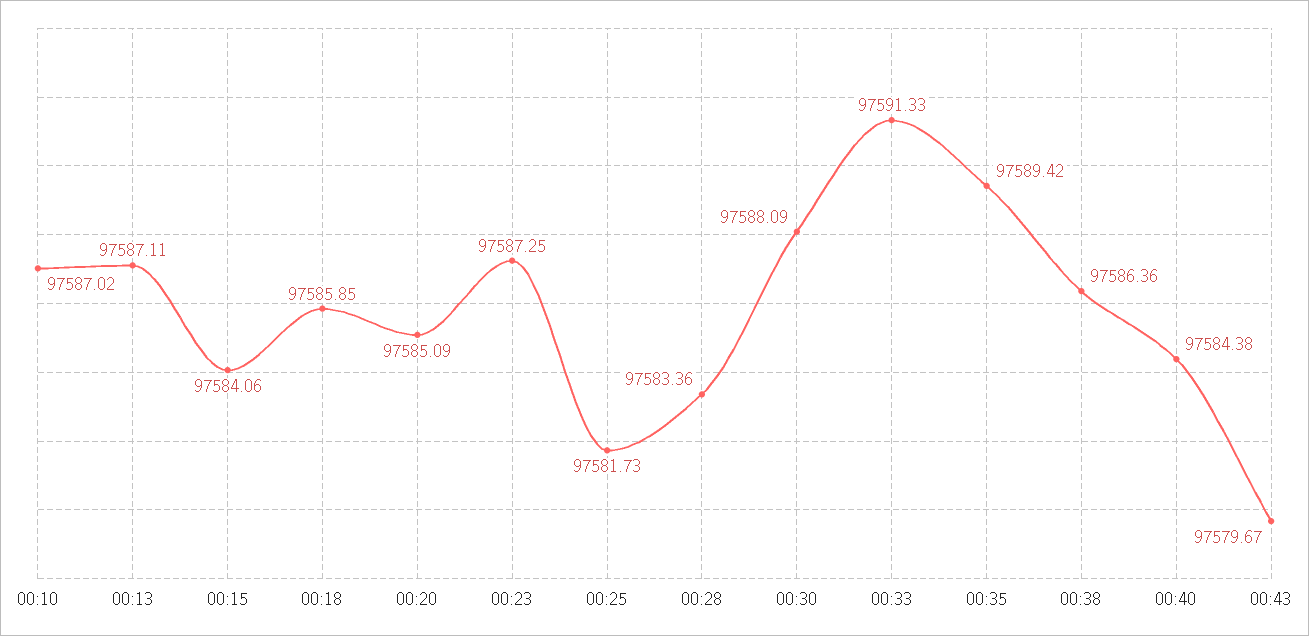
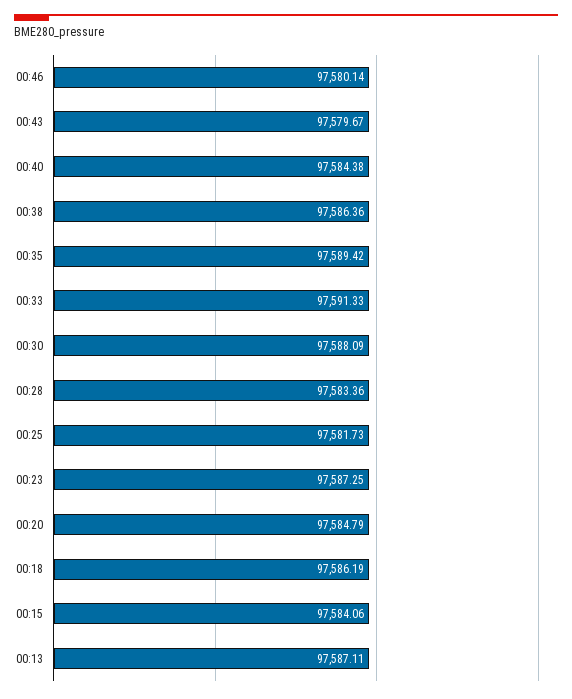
00:10: 97587.02 -> none
00:18: 97585.85 -> 97586.19
00:20: 97585.09 -> 97584.79
00:46: none -> 97580.14

